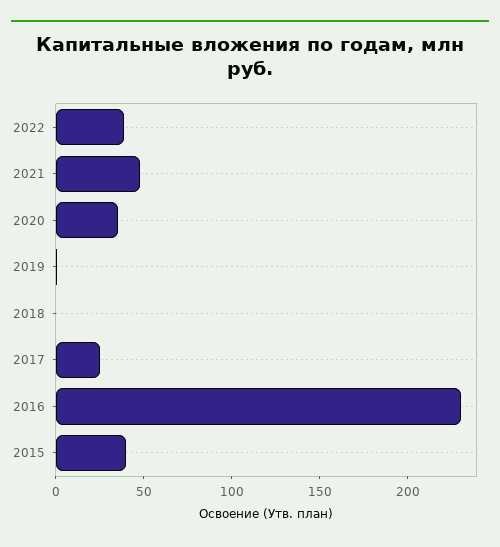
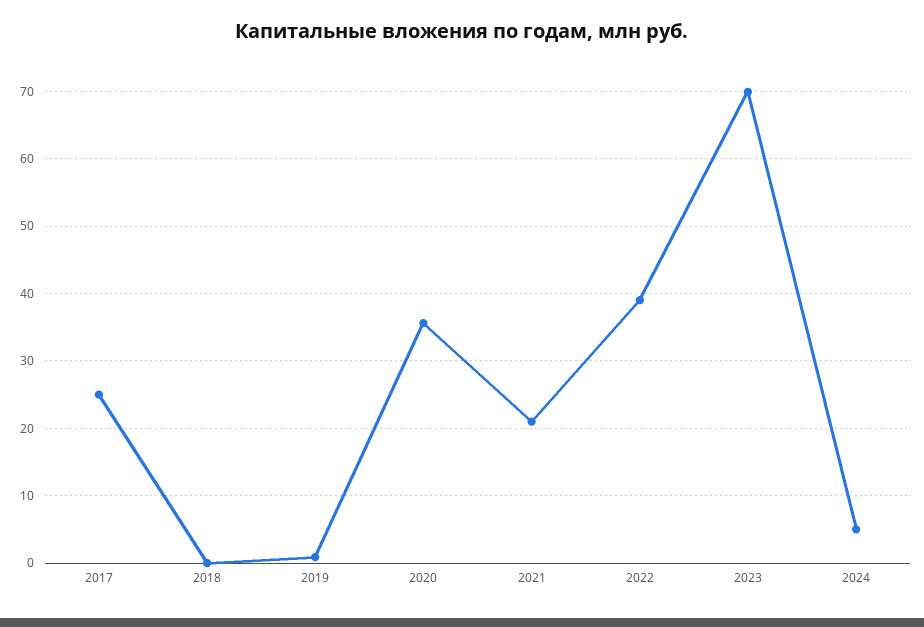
2021: 50 -> 21
2016: 230 -> none
2015: 40 -> none
2023: none -> 70
2024: none -> 5

